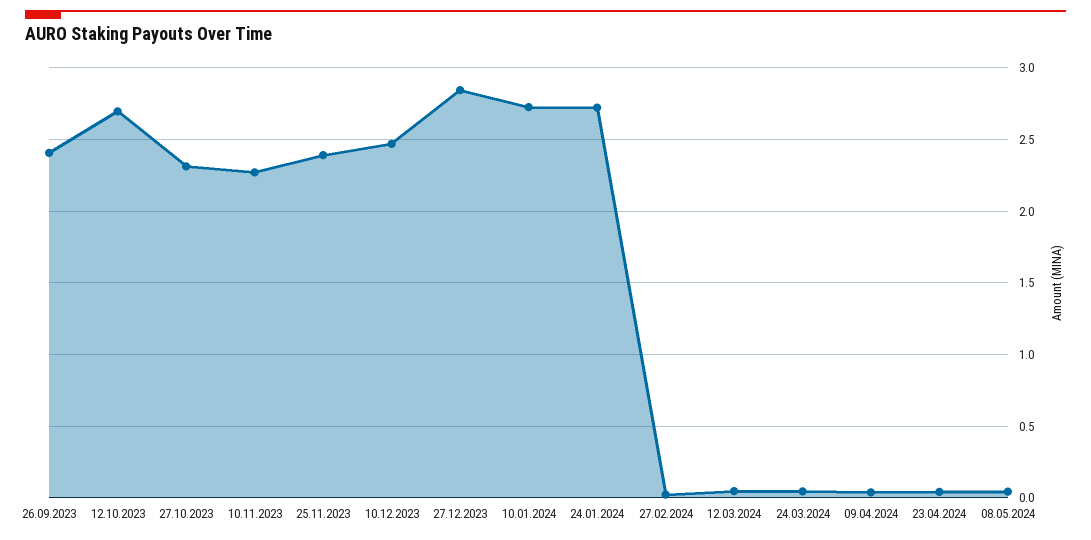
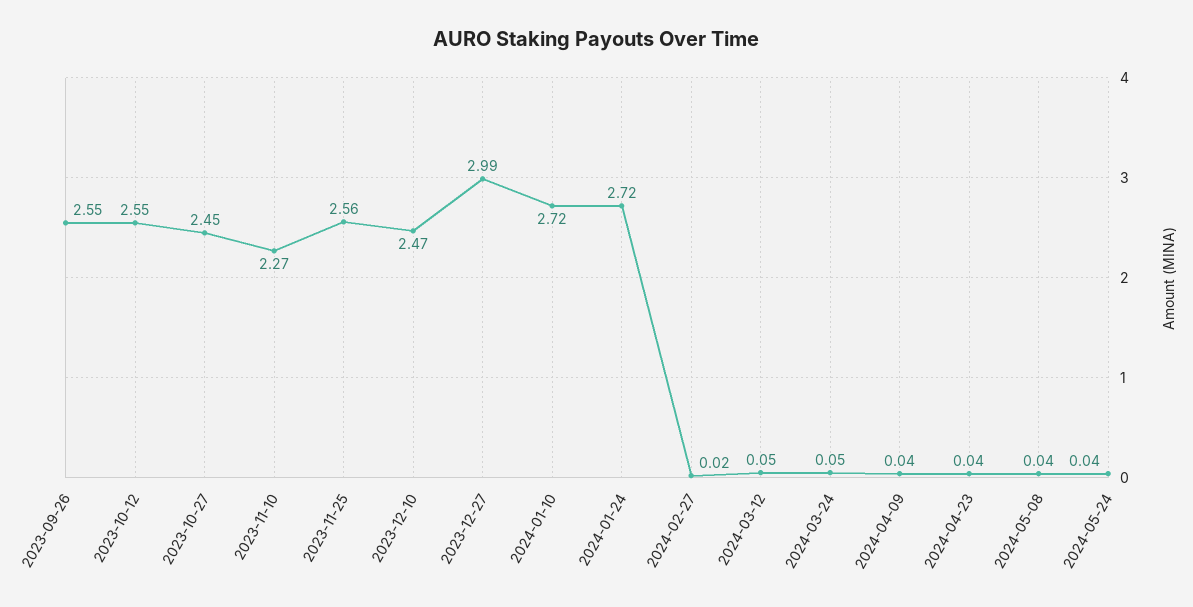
26.09.2023: 2.4 -> 2.55
12.10.2023: 2.7 -> 2.55
27.10.2023: 2.3 -> 2.45
25.11.2023: 2.4 -> 2.56
27.12.2023: 2.85 -> 2.99
2024-05-24: none -> 0.04

